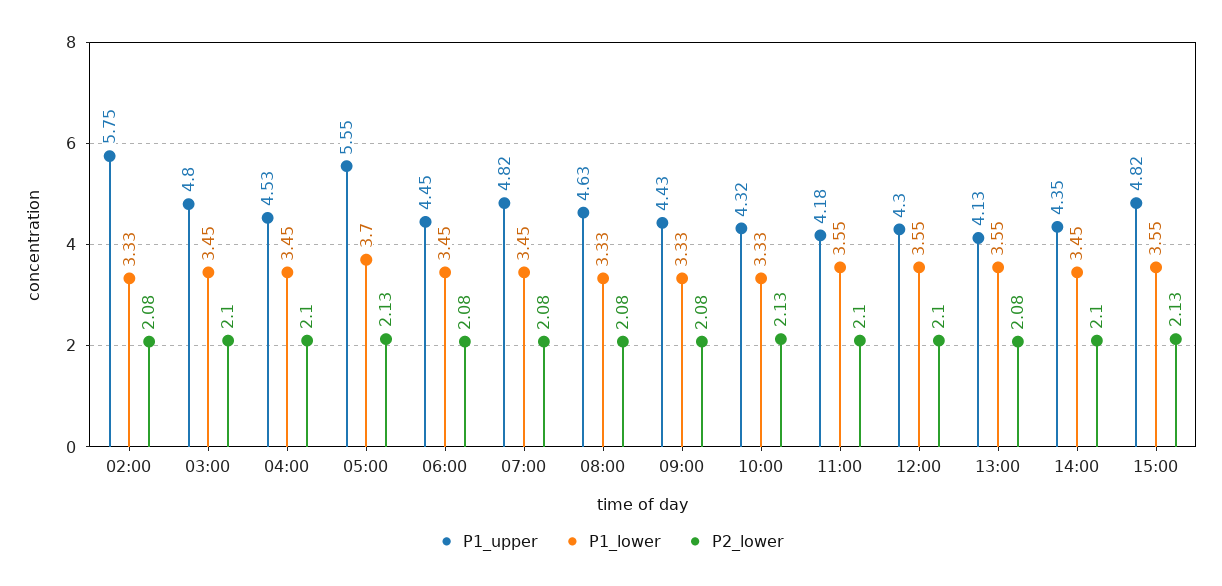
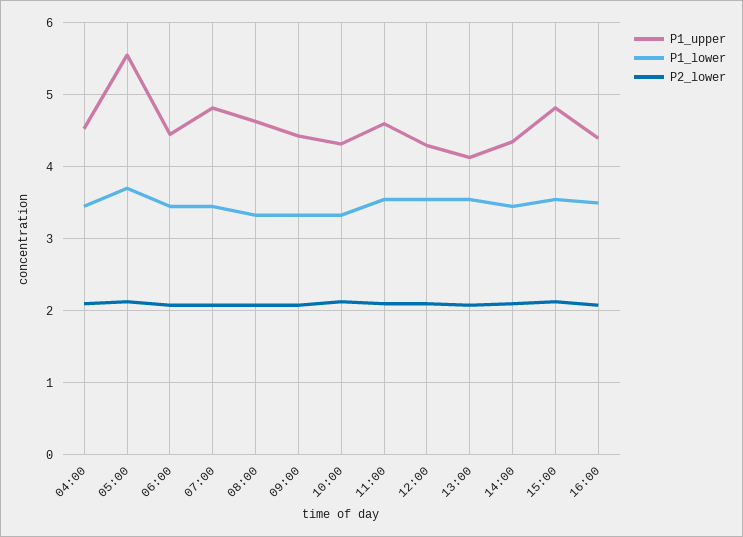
P1_upper, 02:00: 5.75 -> none
P1_lower, 02:00: 3.33 -> none
P2_lower, 02:00: 2.08 -> none
P1_upper, 03:00: 4.8 -> none
P1_lower, 03:00: 3.45 -> none
P2_lower, 03:00: 2.1 -> none
P1_upper, 11:00: 4.18 -> 4.6
P1_upper, 16:00: none -> 4.4
P1_lower, 16:00: none -> 3.5
P2_lower, 16:00: none -> 2.1

